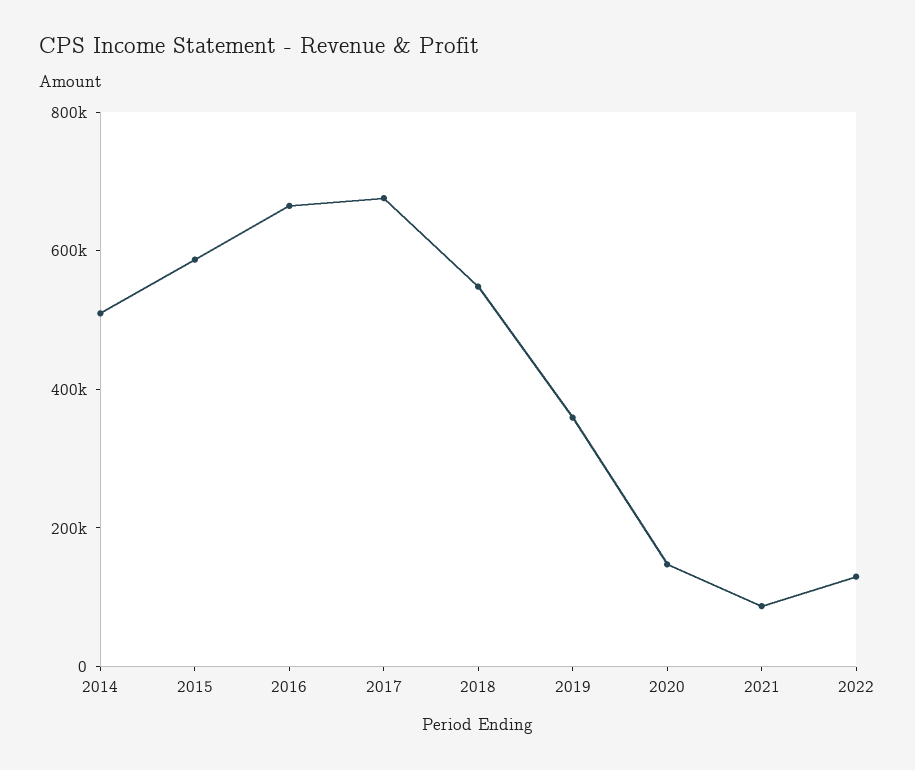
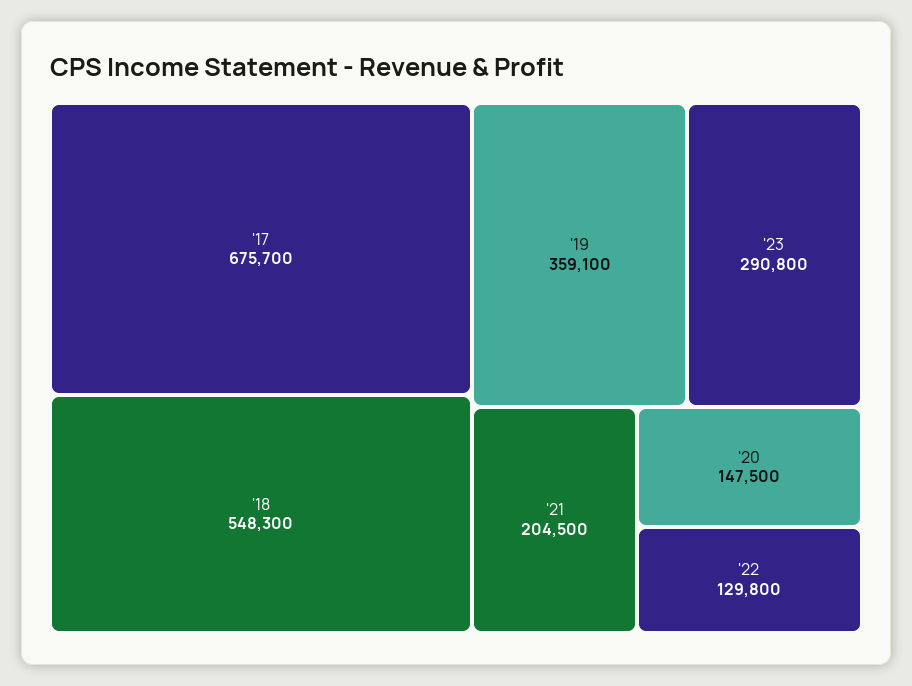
2014: 500000 -> none
2015: 600000 -> none
2016: 650000 -> none
2021: 100000 -> 204500
'23: none -> 290800

